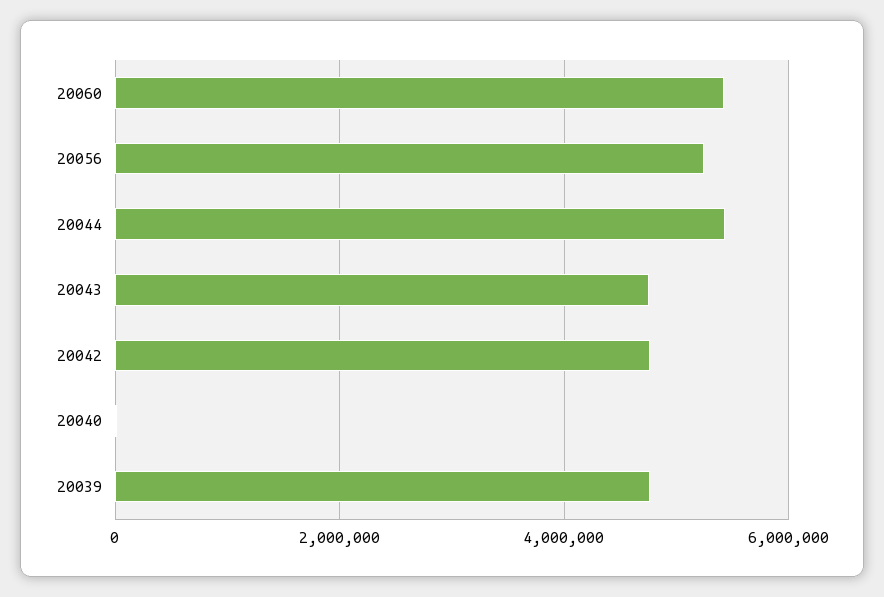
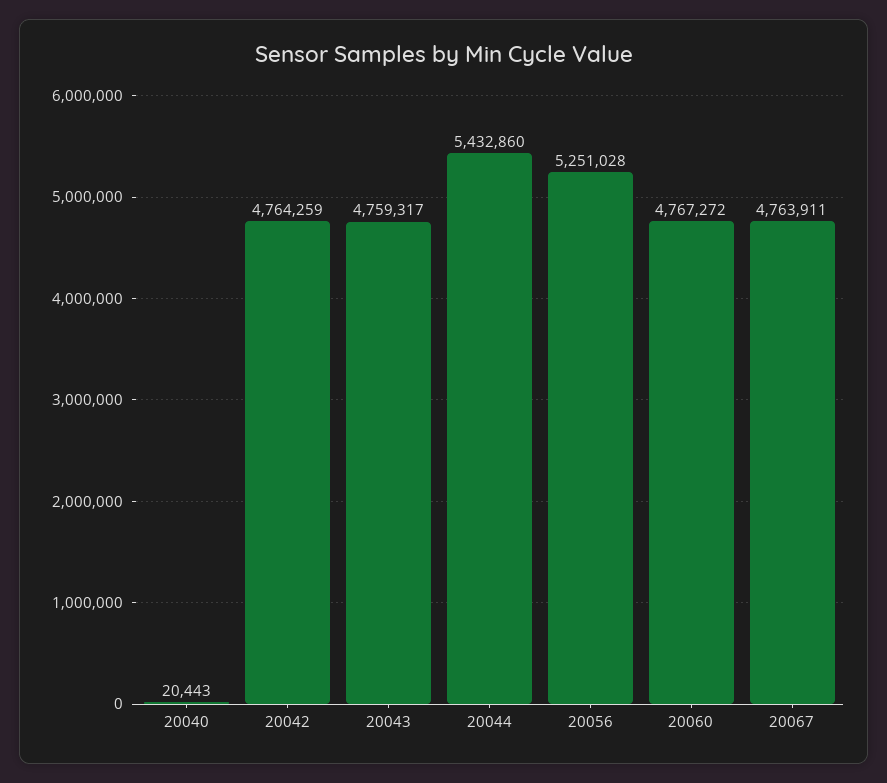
20060: 5400000 -> 4767272
20039: 4800000 -> none
20067: none -> 4763911

